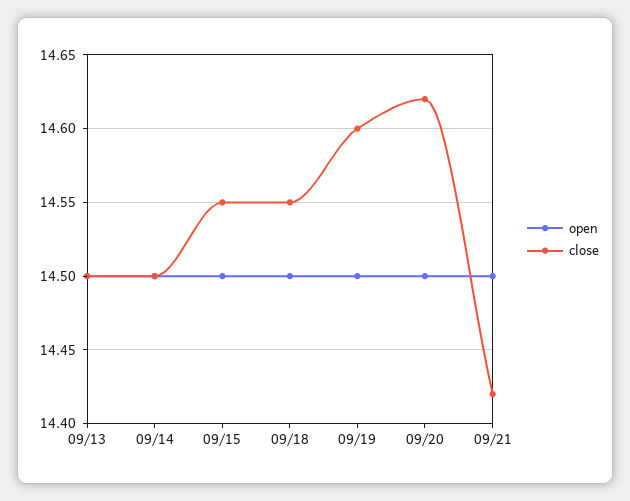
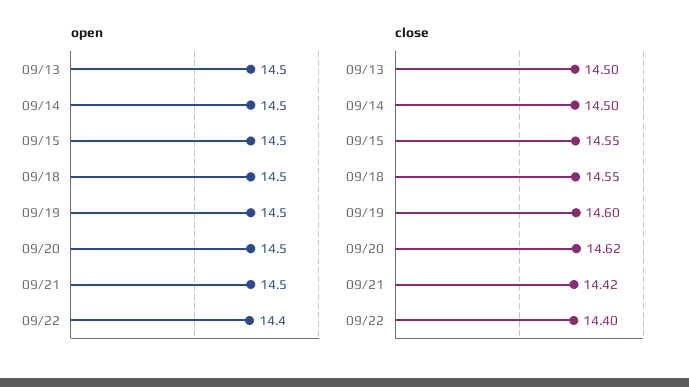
open, 09/22: none -> 14.4
close, 09/22: none -> 14.4

